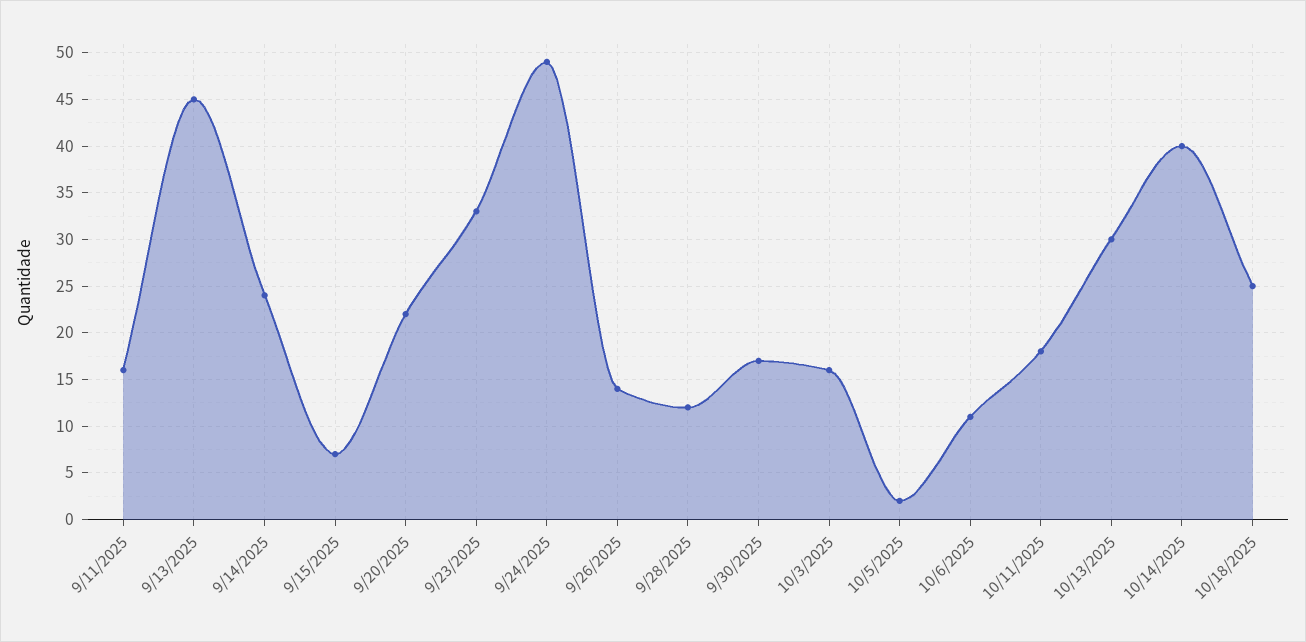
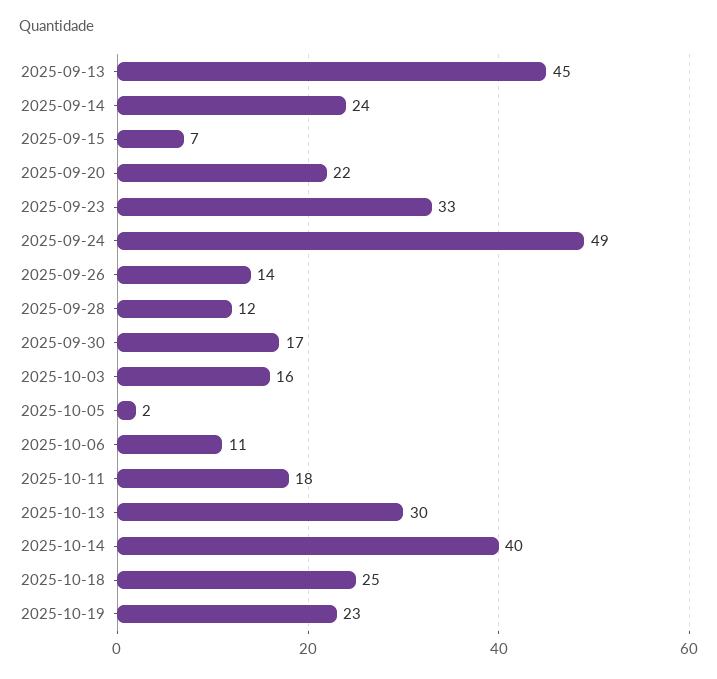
9/11/2025: 16 -> none
2025-10-19: none -> 23

